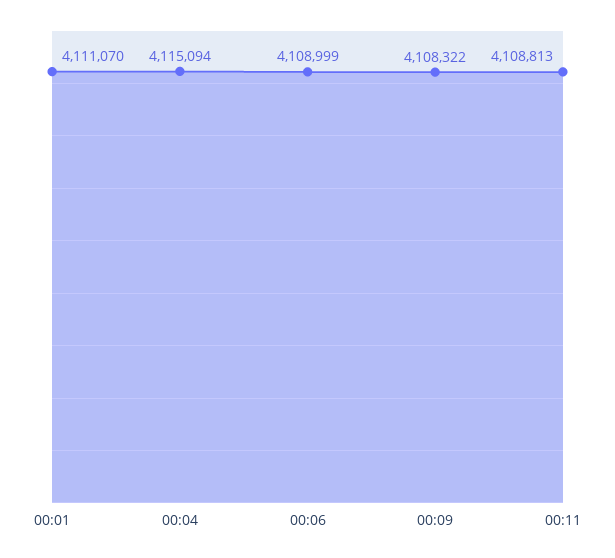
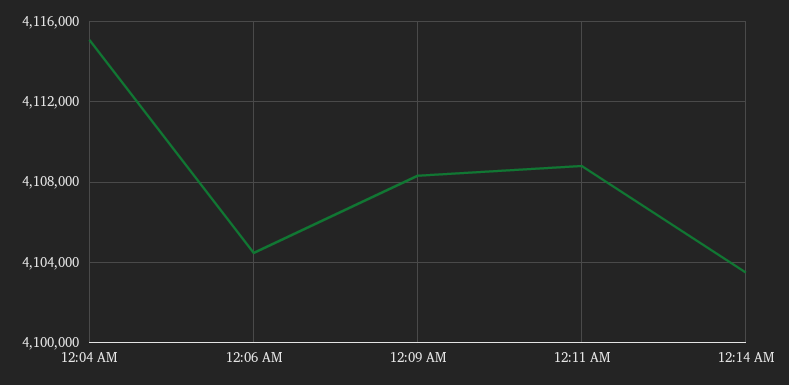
00:01: 4111070 -> none
00:06: 4108999 -> 4104500
12:14 AM: none -> 4103500

